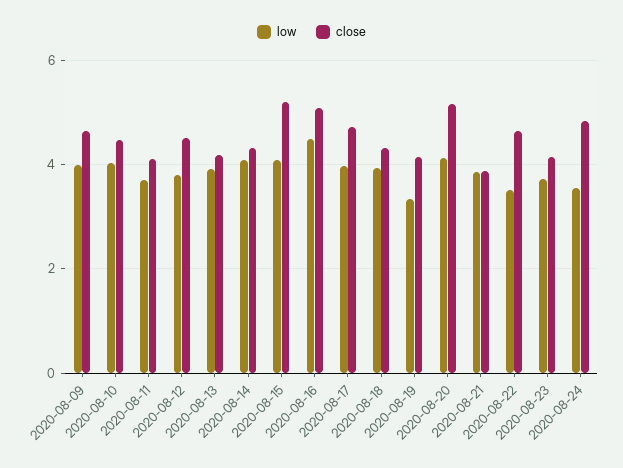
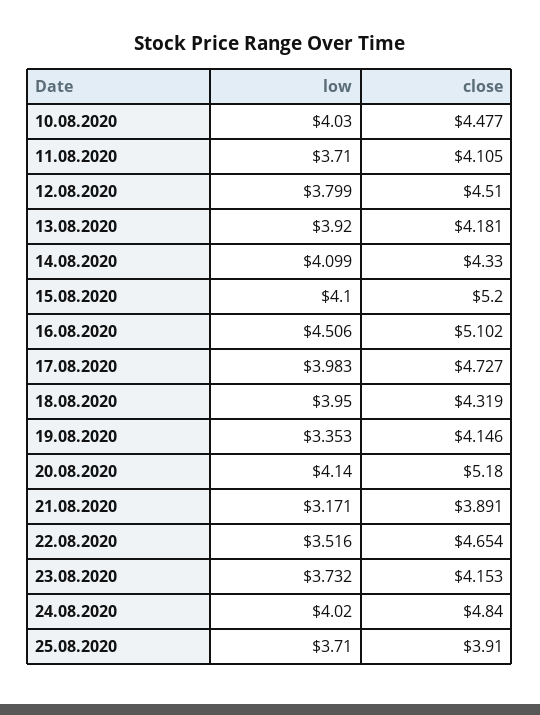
low, 2020-08-09: 4 -> none
close, 2020-08-09: 4.6 -> none
low, 2020-08-21: 3.8 -> 3.171
low, 2020-08-24: 3.6 -> 4.02
low, 25.08.2020: none -> 3.71
close, 25.08.2020: none -> 3.91

